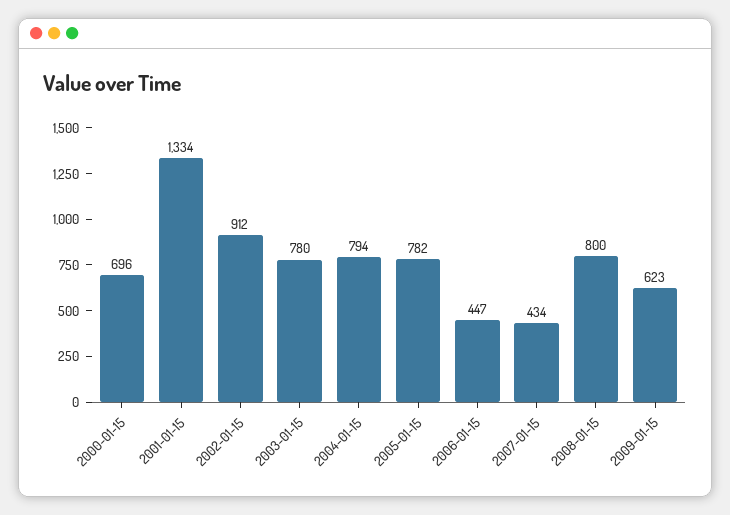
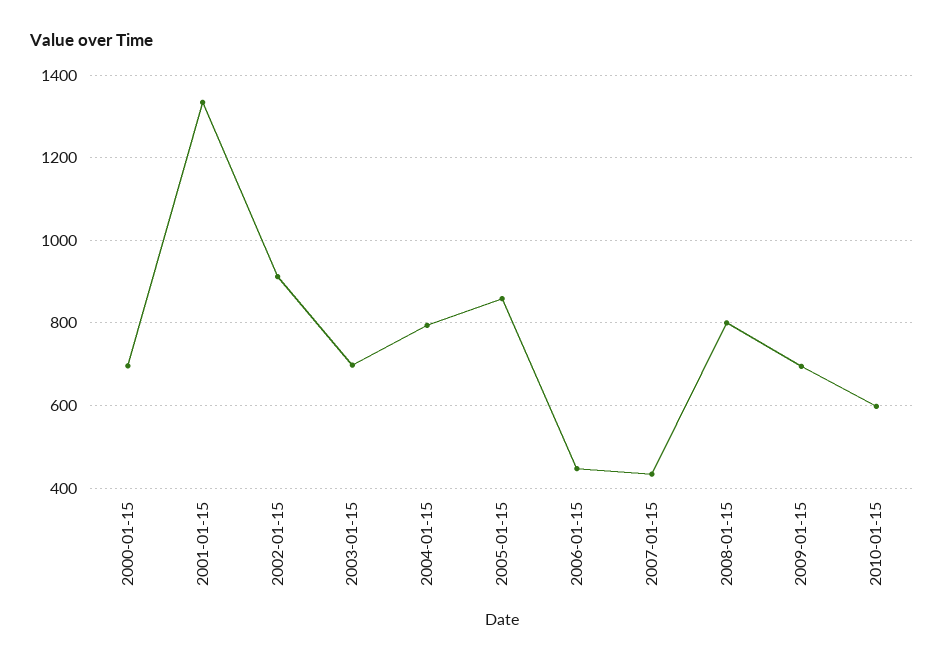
2003-01-15: 780 -> 700
2005-01-15: 782 -> 860
2009-01-15: 623 -> 700
2010-01-15: none -> 600

